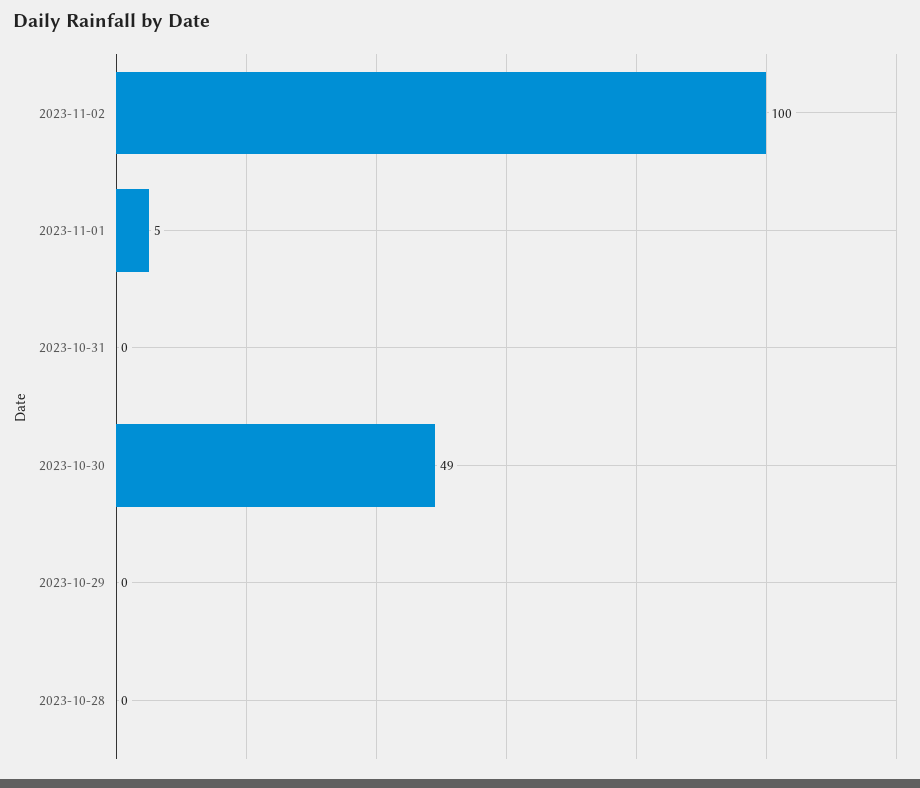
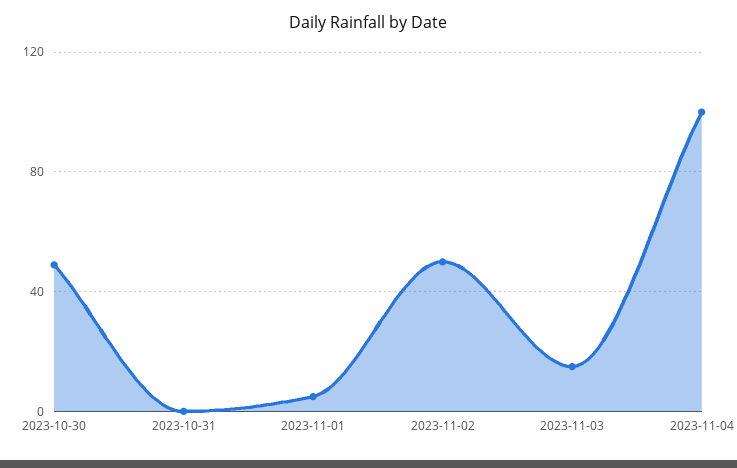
2023-11-02: 100 -> 50
2023-10-29: 0 -> none
2023-10-28: 0 -> none
2023-11-03: none -> 15
2023-11-04: none -> 100

